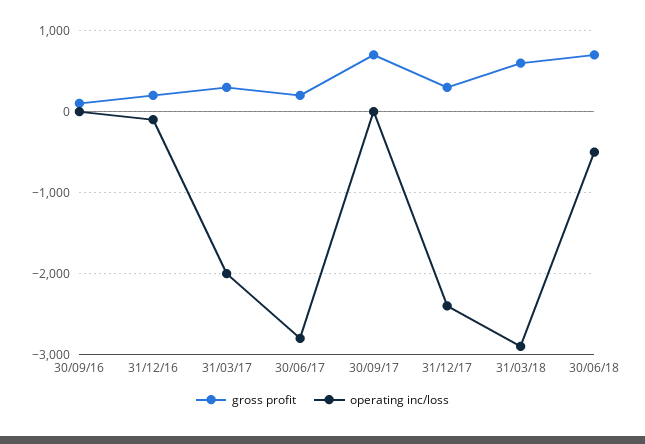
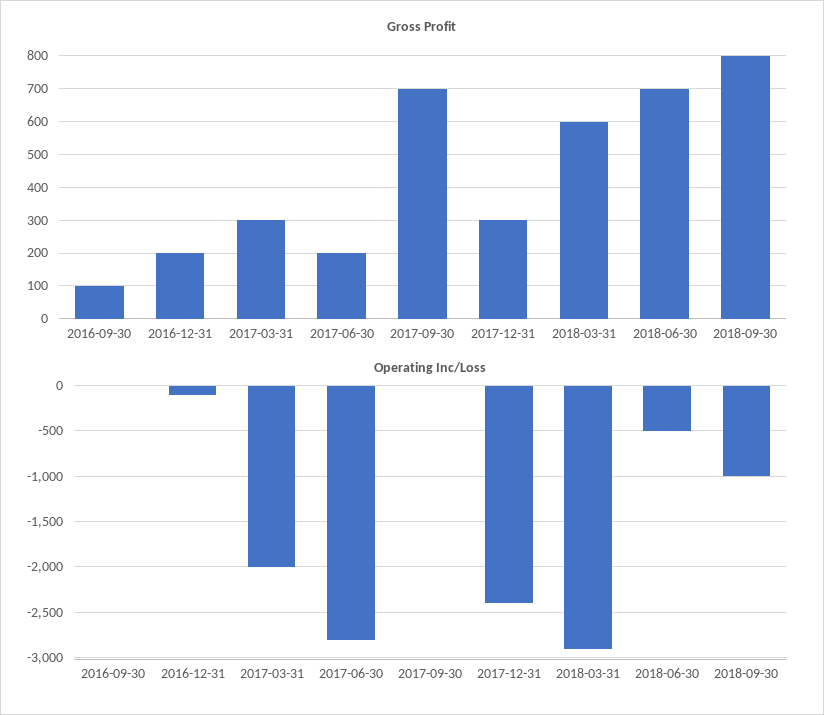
gross profit, 2018-09-30: none -> 800
operating inc/loss, 2018-09-30: none -> -1000

